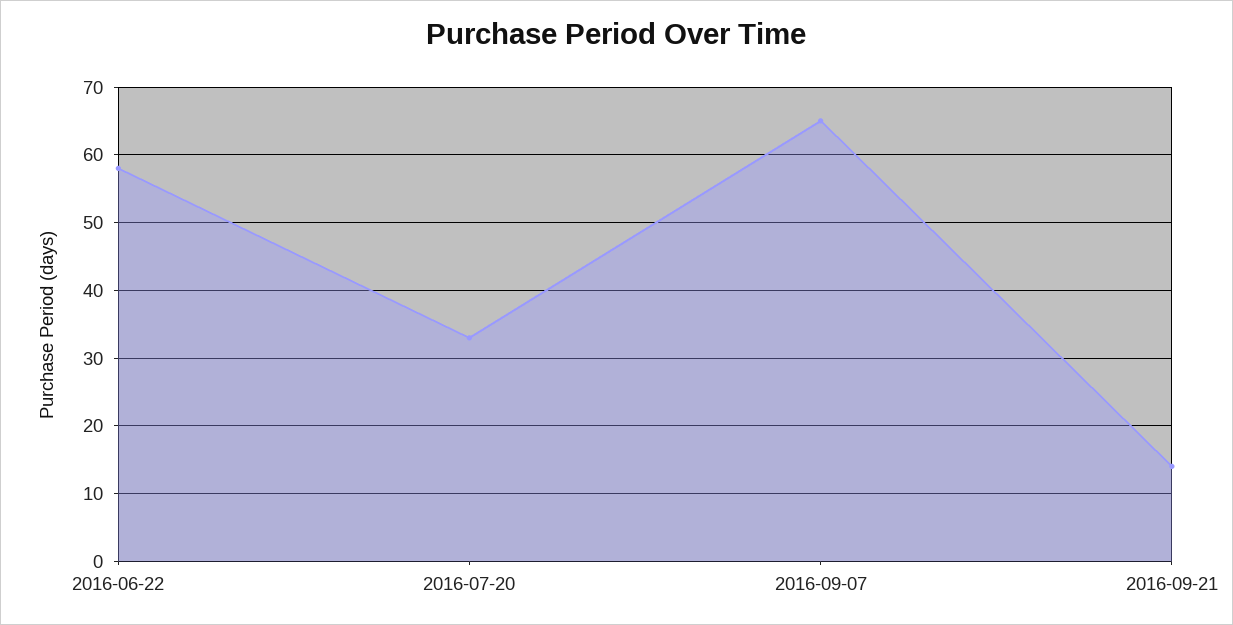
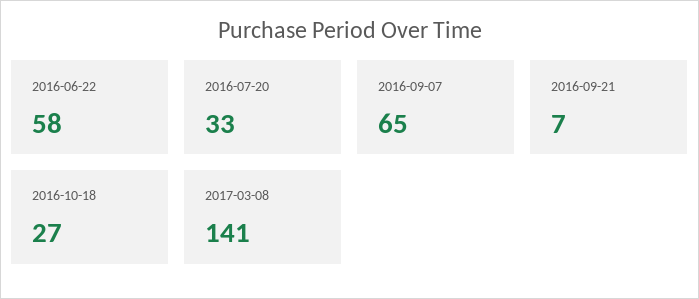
2016-09-21: 14 -> 7
2016-10-18: none -> 27
2017-03-08: none -> 141

